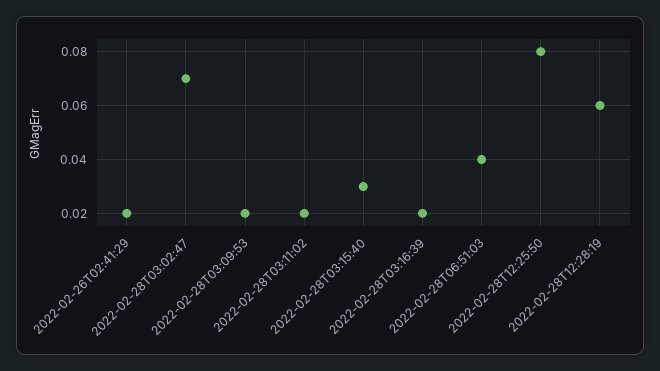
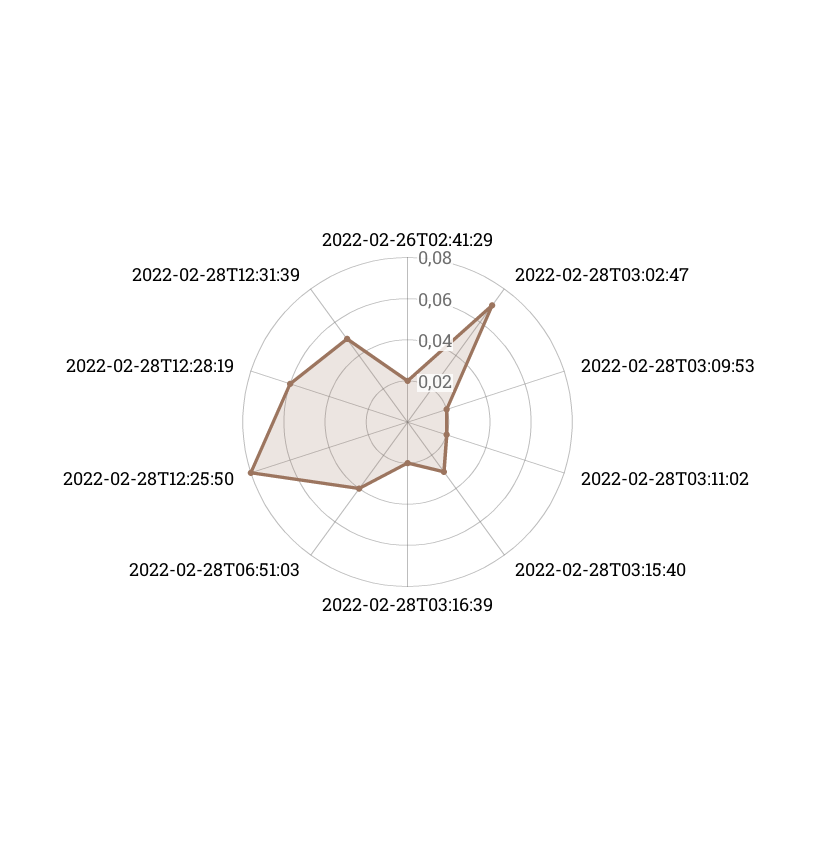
2022-02-28T12:31:39: none -> 0.05

